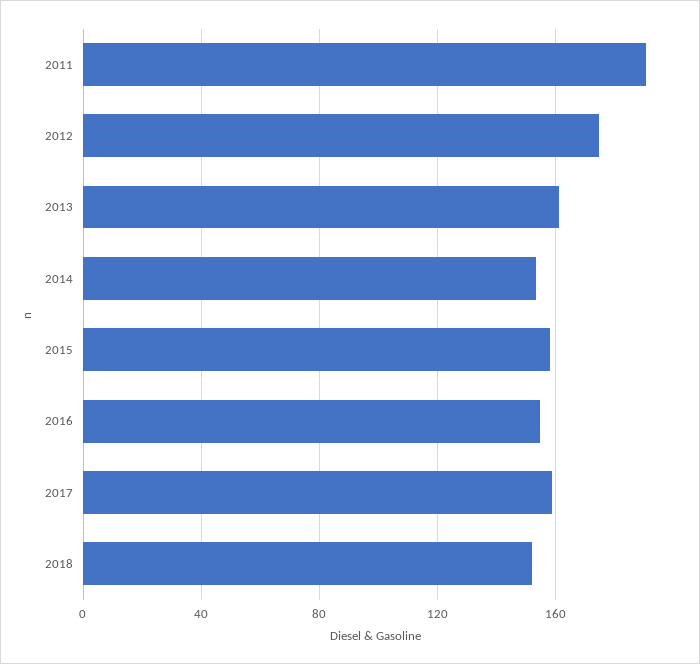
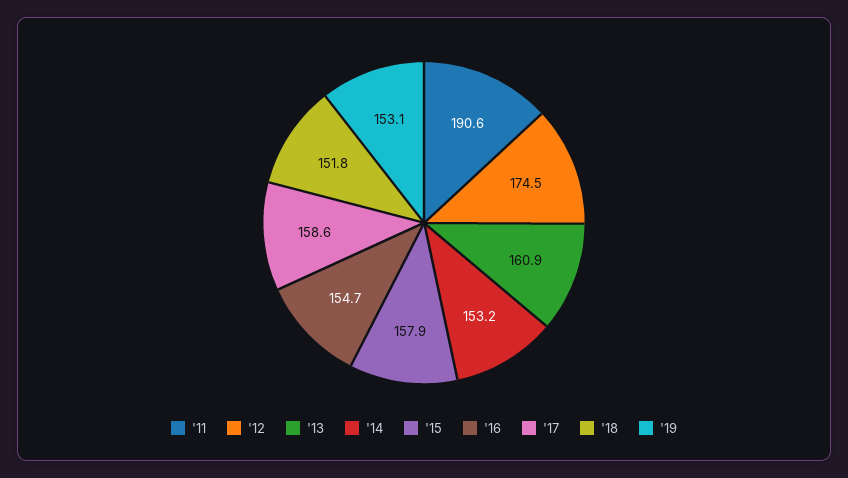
'19: none -> 153.1

